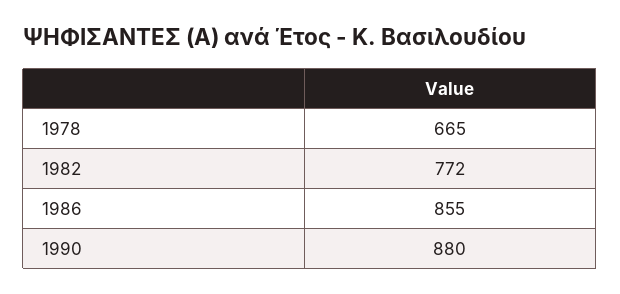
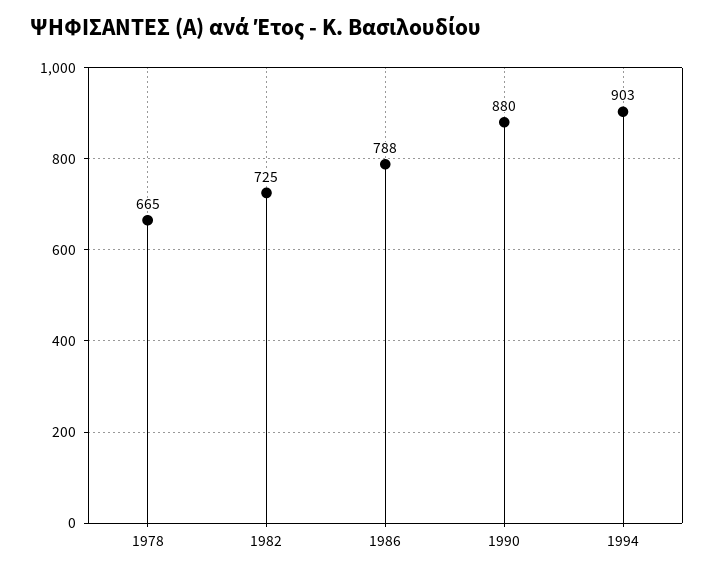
1982: 772 -> 725
1986: 855 -> 788
1994: none -> 903

